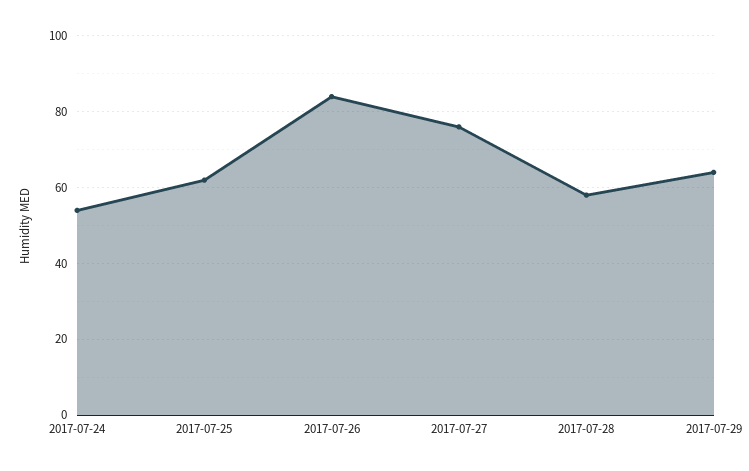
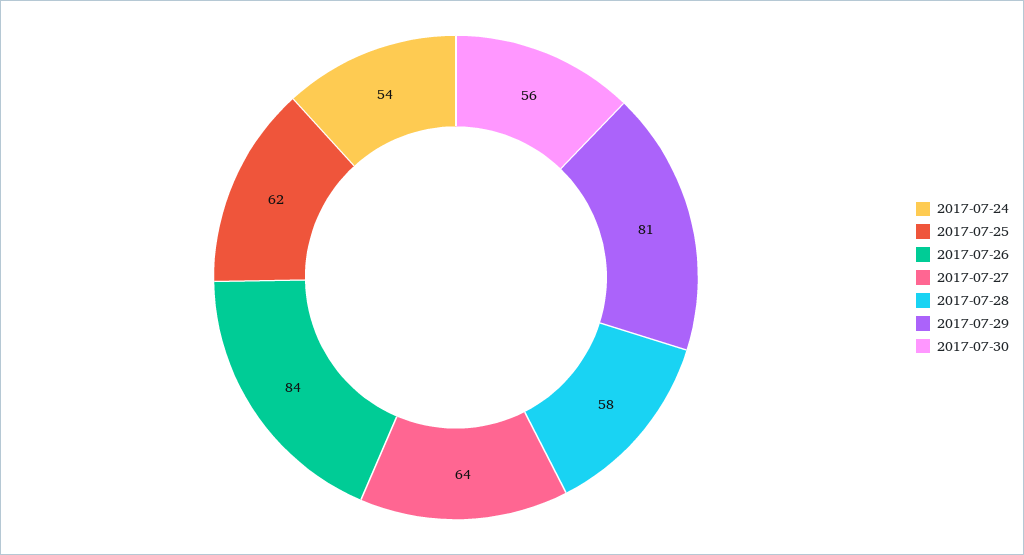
2017-07-27: 75 -> 64
2017-07-29: 65 -> 81
2017-07-30: none -> 56

